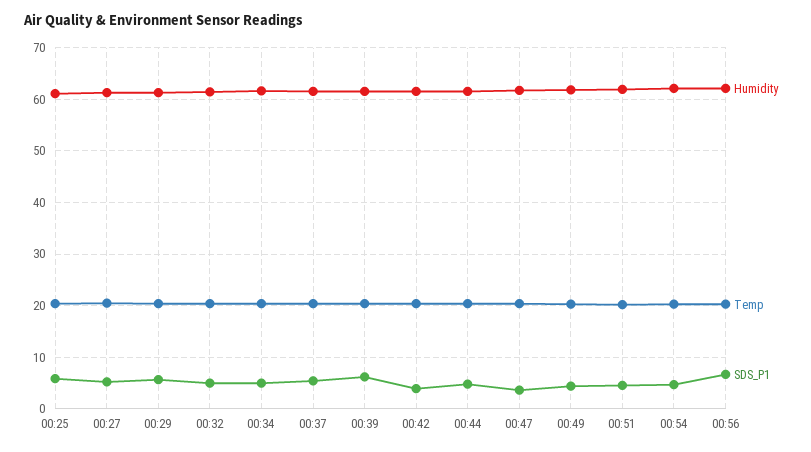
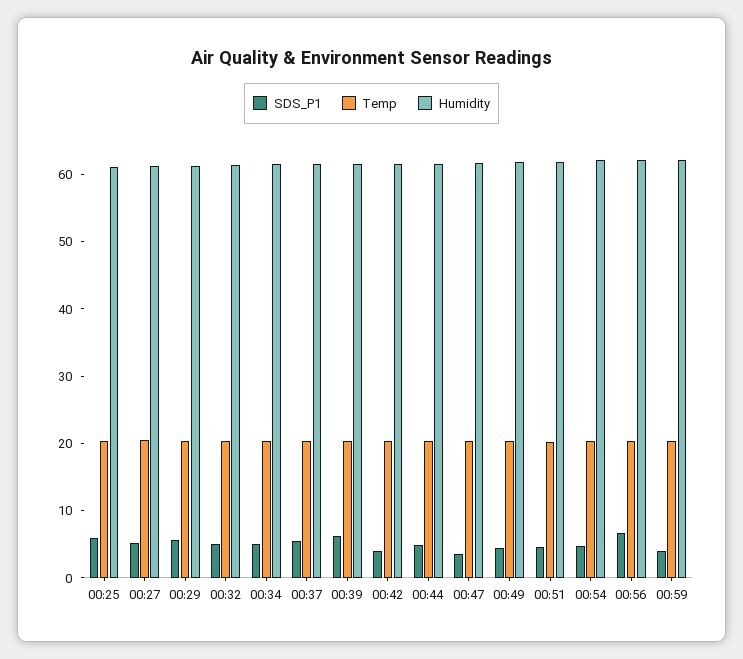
SDS_P1, 00:59: none -> 4
Temp, 00:59: none -> 20
Humidity, 00:59: none -> 62

